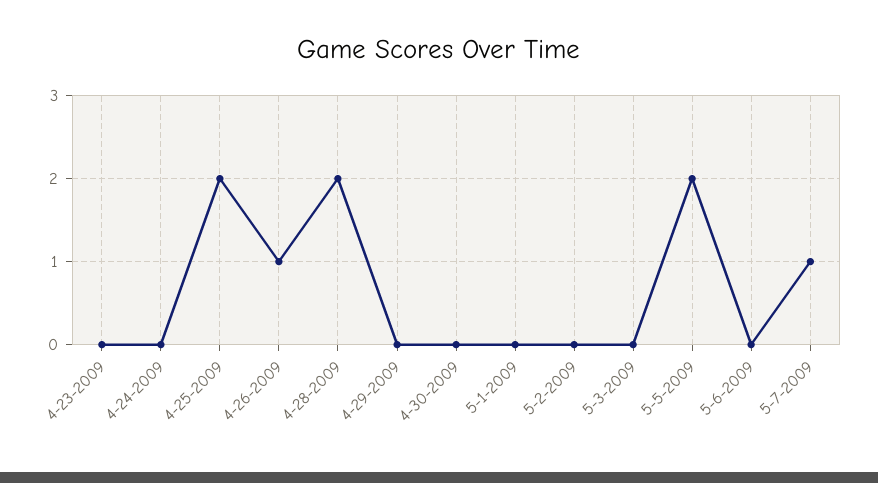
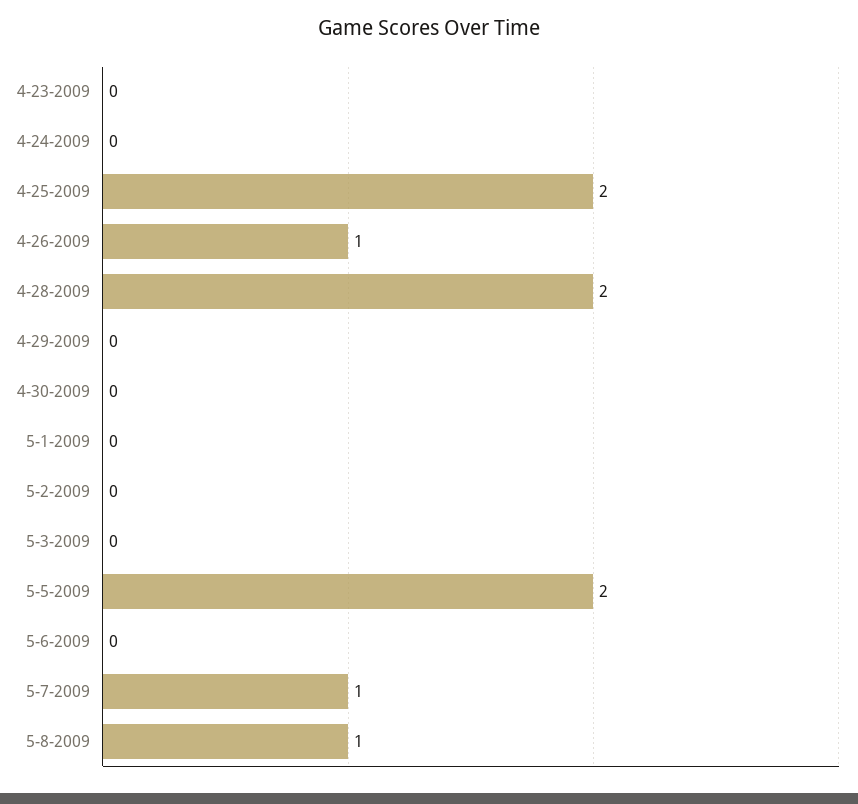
5-8-2009: none -> 1

